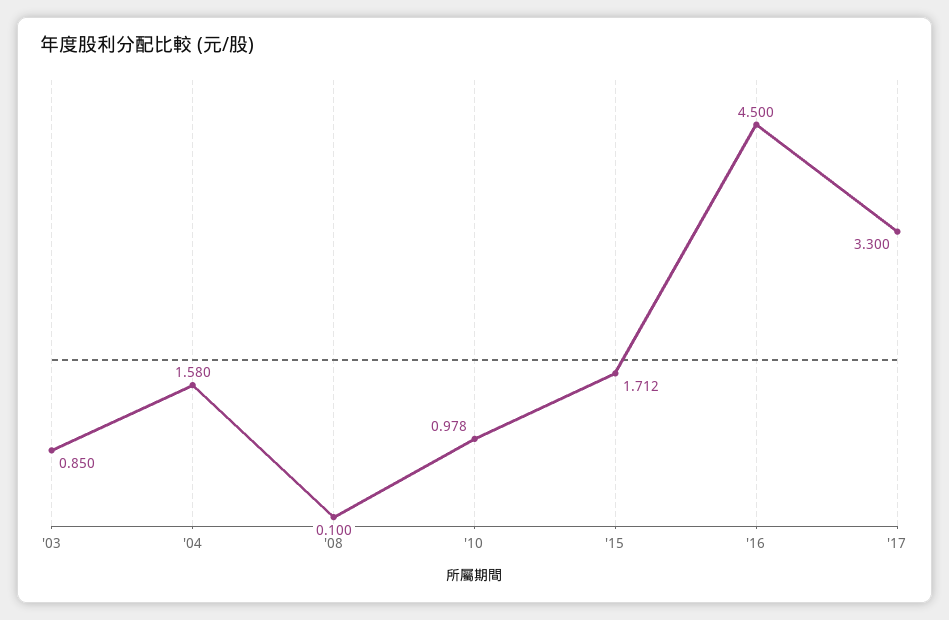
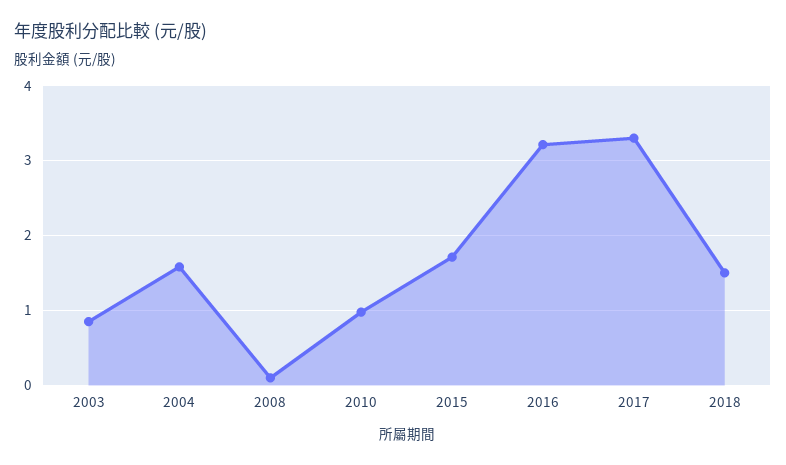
'16: 4.5 -> 3.2
2018: none -> 1.5

